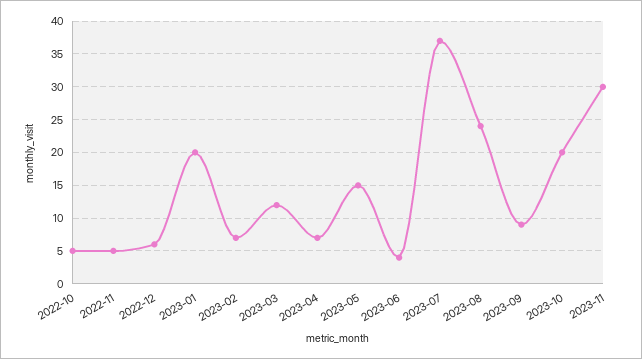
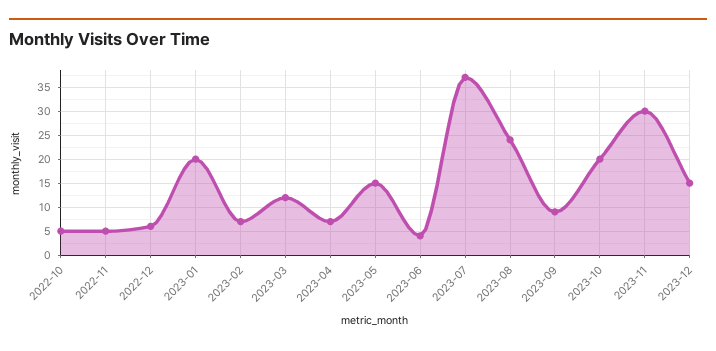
2023-12: none -> 15

